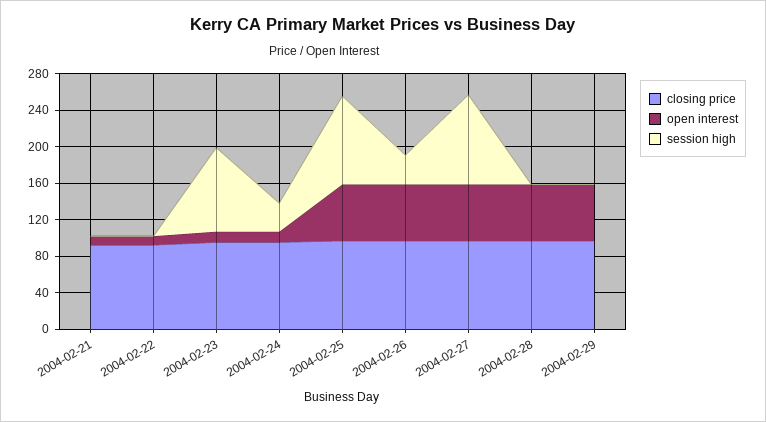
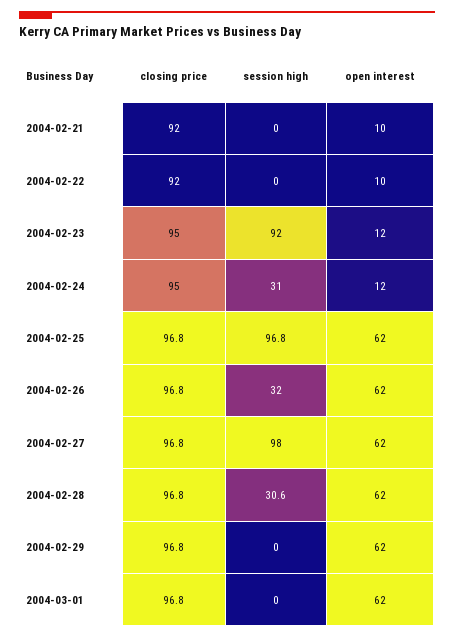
session high, 2004-02-28: 0 -> 30.6
closing price, 2004-03-01: none -> 96.8
session high, 2004-03-01: none -> 0
open interest, 2004-03-01: none -> 62

